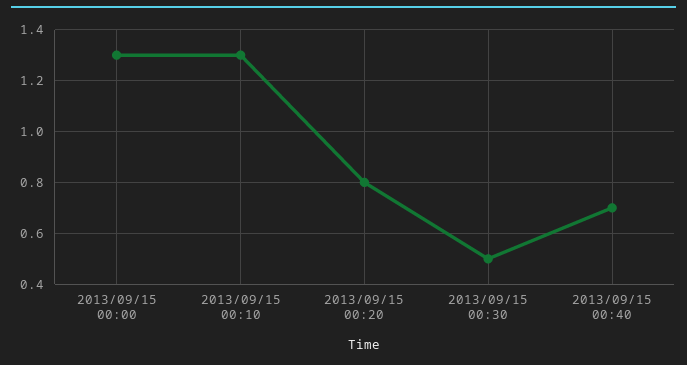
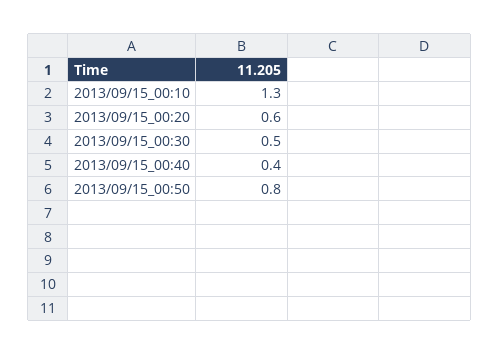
2013/09/15 00:00: 1.3 -> none
2013/09/15 00:20: 0.8 -> 0.6
2013/09/15 00:40: 0.7 -> 0.4
2013/09/15_00:50: none -> 0.8

